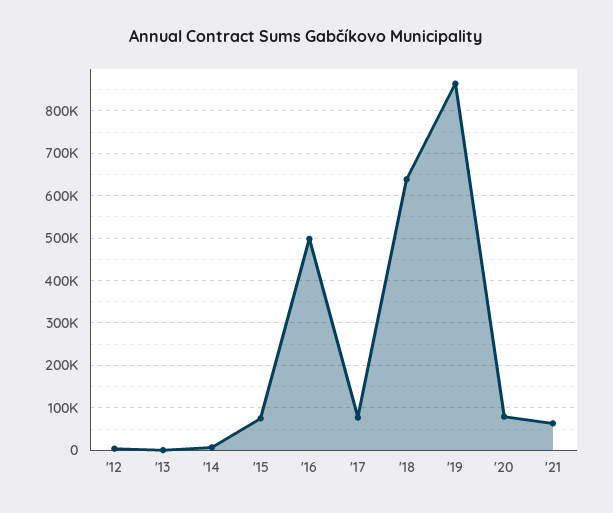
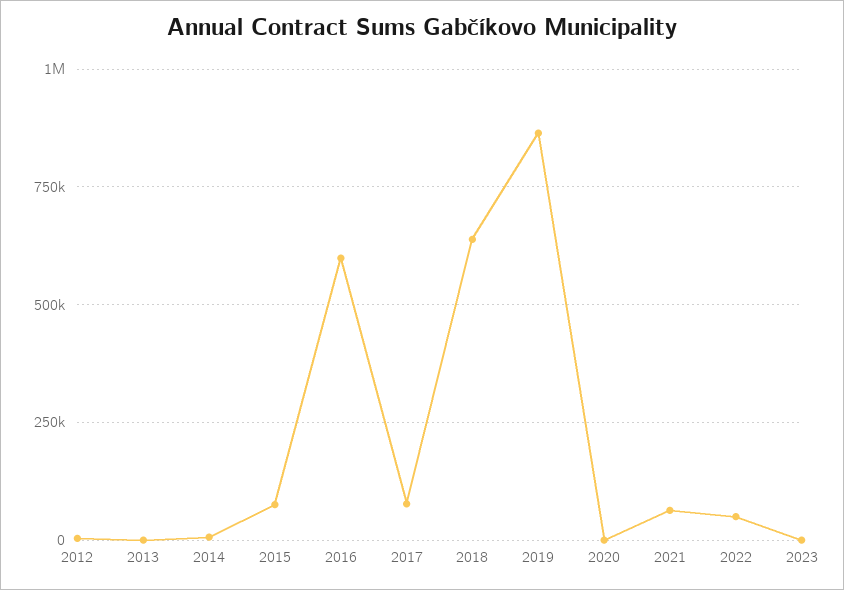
'16: 500000 -> 600000
'20: 80000 -> 0
2022: none -> 50000
2023: none -> 0

